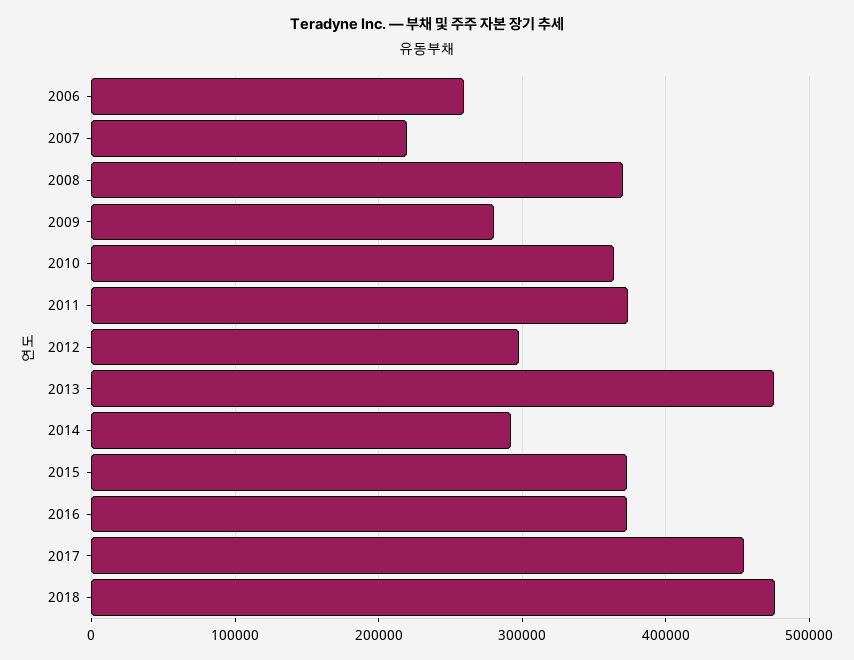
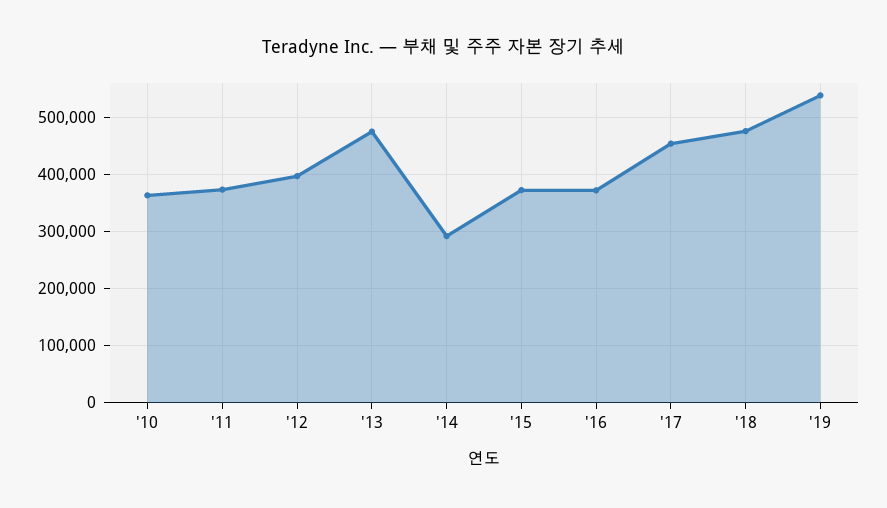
2006: 260000 -> none
2007: 220000 -> none
2008: 370000 -> none
2009: 280000 -> none
2012: 300000 -> 400000
'19: none -> 540000

